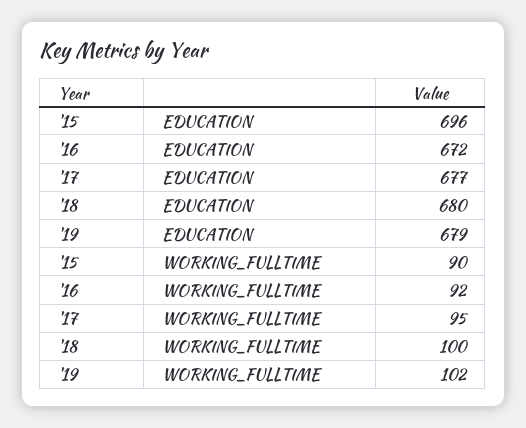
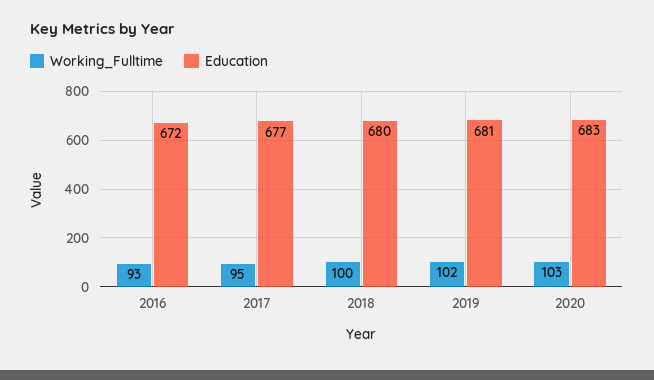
EDUCATION, '15: 696 -> none
EDUCATION, '19: 679 -> 681
WORKING_FULLTIME, '15: 90 -> none
WORKING_FULLTIME, '16: 92 -> 93
WORKING_FULLTIME, 2020: none -> 103
EDUCATION, 2020: none -> 683

